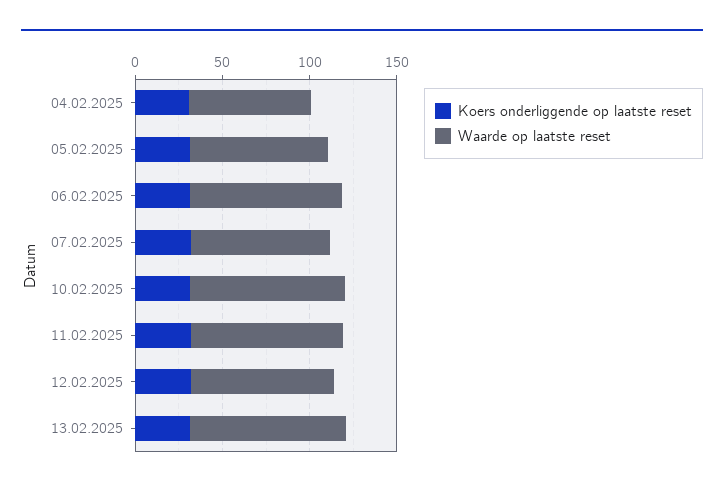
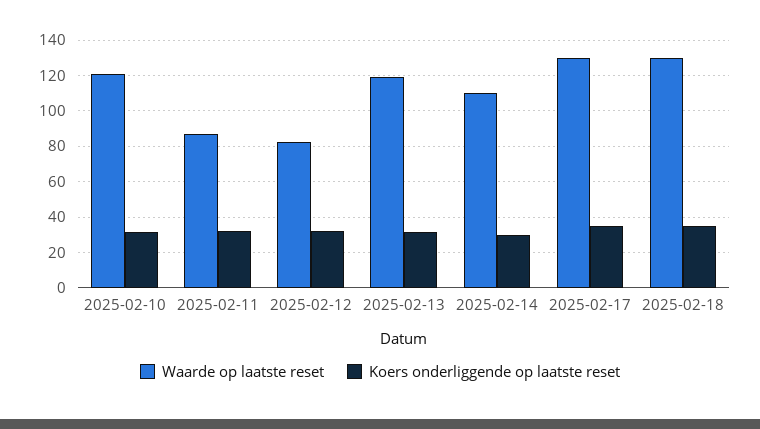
Koers onderliggende op laatste reset, 04.02.2025: 30 -> none
Waarde op laatste reset, 04.02.2025: 70 -> none
Koers onderliggende op laatste reset, 05.02.2025: 30 -> none
Waarde op laatste reset, 05.02.2025: 80 -> none
Koers onderliggende op laatste reset, 06.02.2025: 30 -> none
Waarde op laatste reset, 06.02.2025: 90 -> none
Koers onderliggende op laatste reset, 07.02.2025: 30 -> none
Waarde op laatste reset, 07.02.2025: 80 -> none
Waarde op laatste reset, 10.02.2025: 90 -> 120
Waarde op laatste reset, 13.02.2025: 90 -> 120
Waarde op laatste reset, 2025-02-14: none -> 110
Koers onderliggende op laatste reset, 2025-02-14: none -> 30
Waarde op laatste reset, 2025-02-17: none -> 130
Koers onderliggende op laatste reset, 2025-02-17: none -> 35
Waarde op laatste reset, 2025-02-18: none -> 130
Koers onderliggende op laatste reset, 2025-02-18: none -> 35

